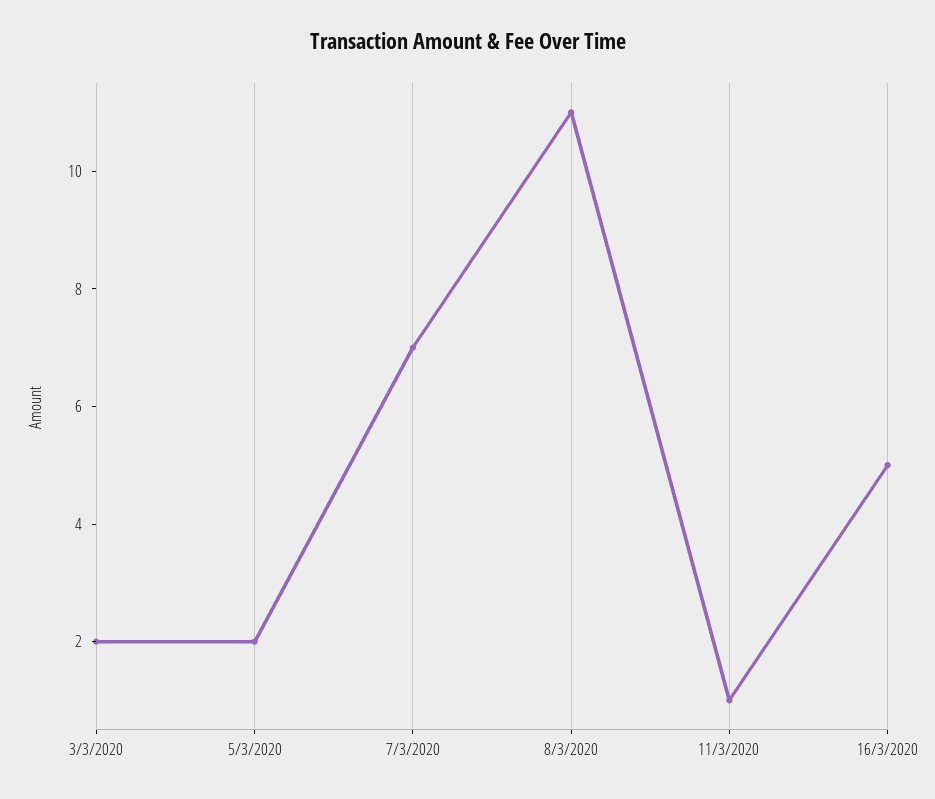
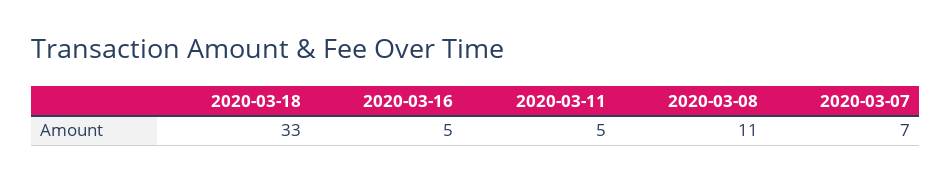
3/3/2020: 2 -> none
5/3/2020: 2 -> none
11/3/2020: 1 -> 5
2020-03-18: none -> 33

